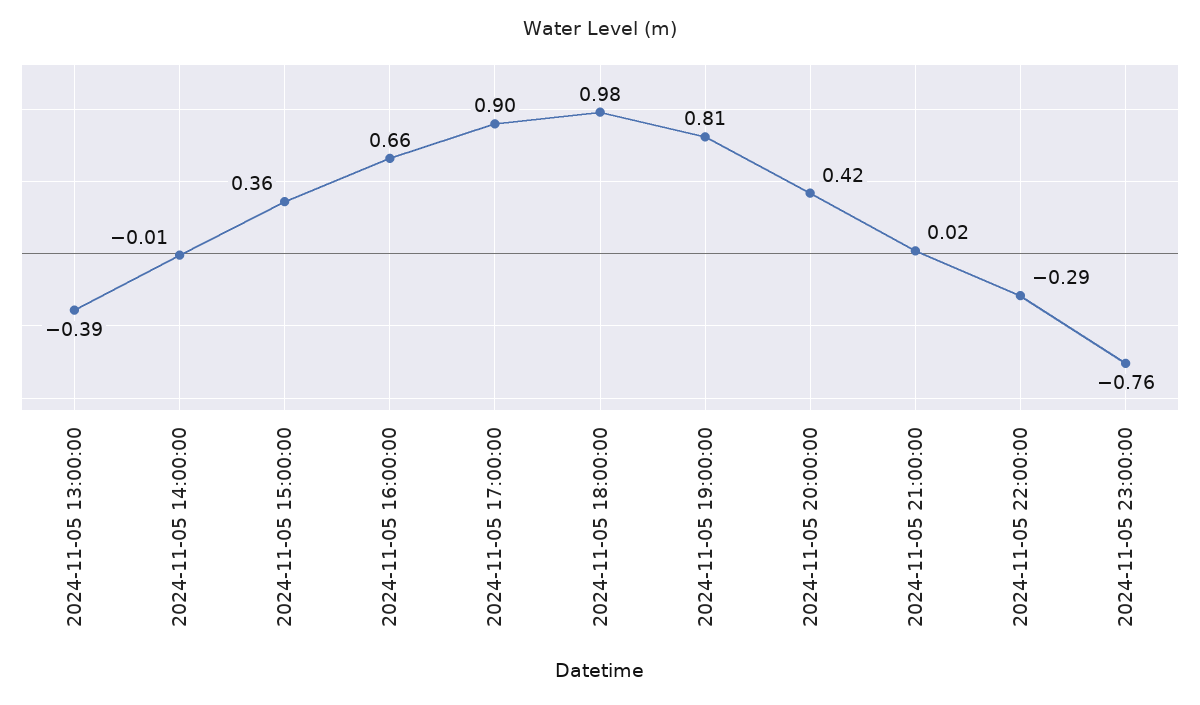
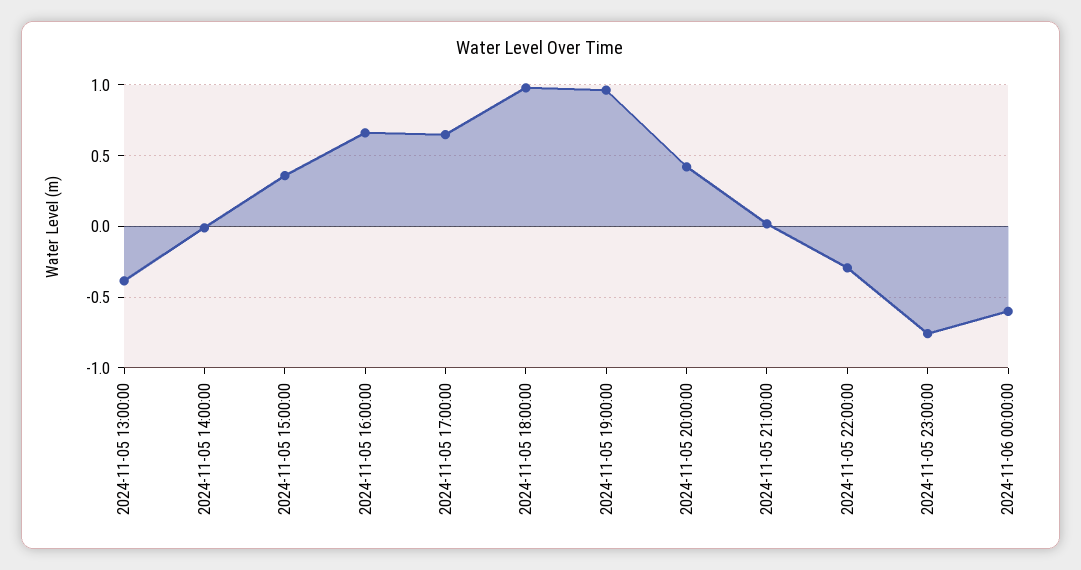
2024-11-05 17:00:00: 0.9 -> 0.65
2024-11-05 19:00:00: 0.81 -> 0.95
2024-11-06 00:00:00: none -> -0.6

